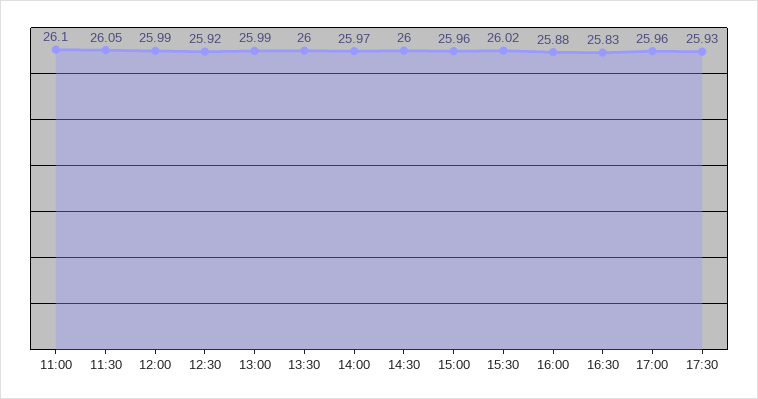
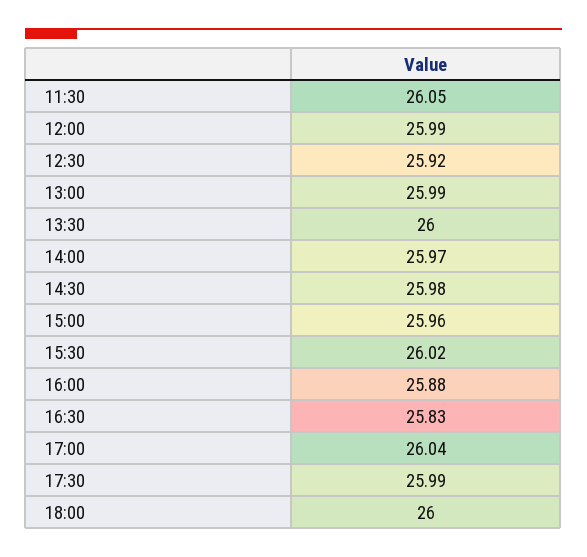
11:00: 26.1 -> none
14:30: 26 -> 25.98
17:00: 25.96 -> 26.04
17:30: 25.93 -> 25.99
18:00: none -> 26

